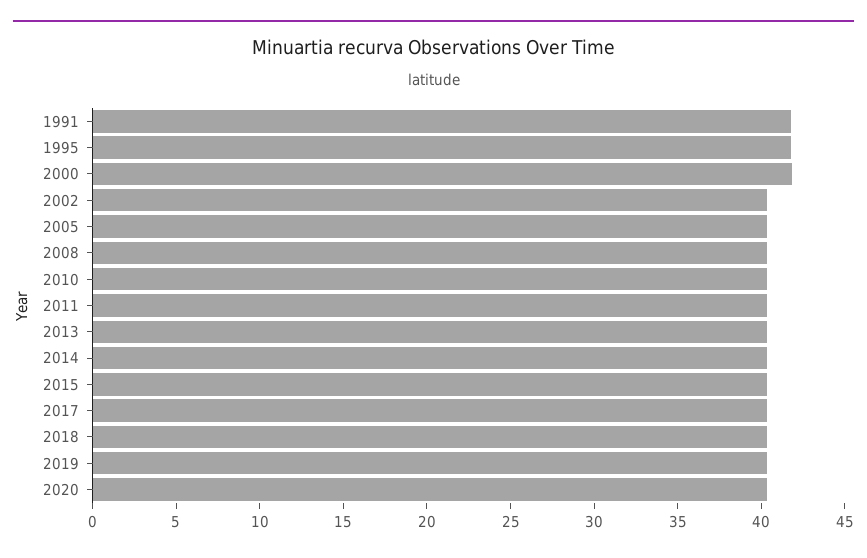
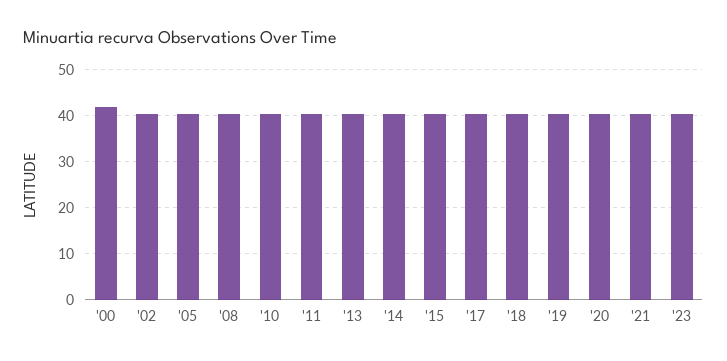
1991: 42 -> none
1995: 42 -> none
'21: none -> 40
'23: none -> 40

